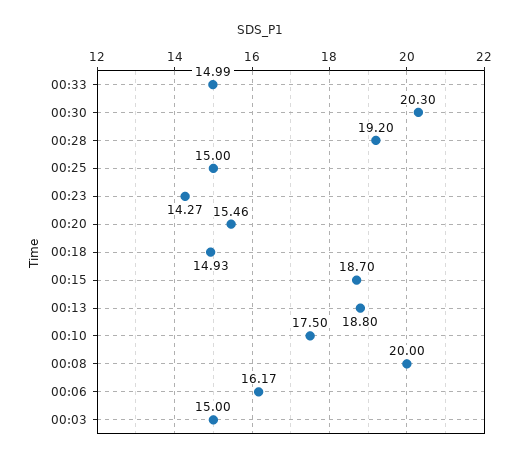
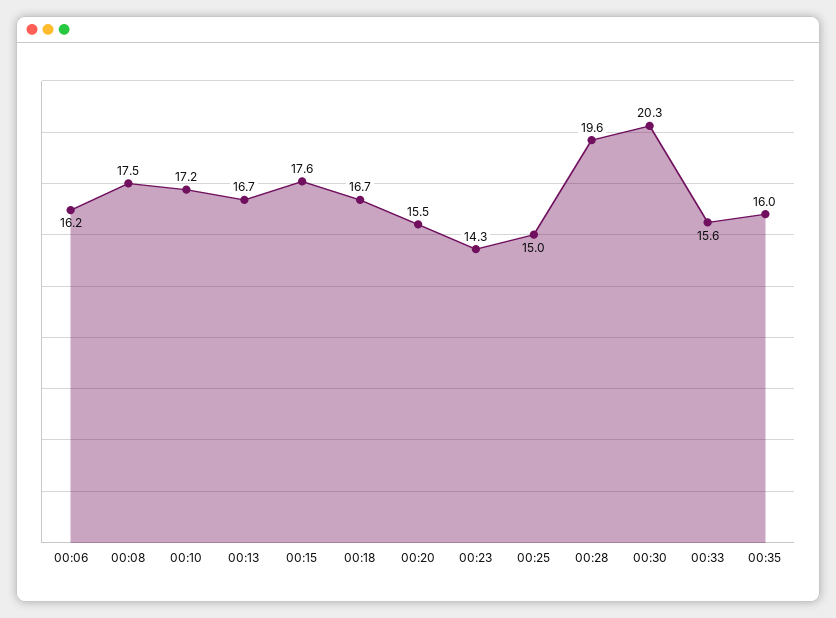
00:33: 14.99 -> 15.6
00:28: 19.2 -> 19.6
00:18: 14.93 -> 16.7
00:15: 18.7 -> 17.6
00:13: 18.8 -> 16.7
00:10: 17.5 -> 17.2
00:08: 20 -> 17.5
00:03: 15 -> none
00:35: none -> 16

